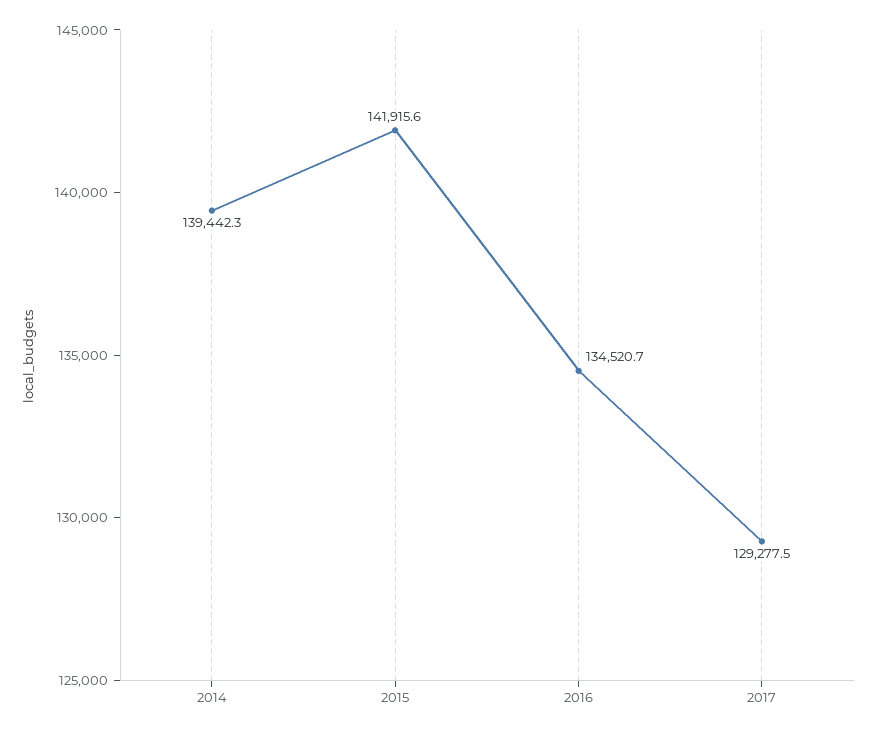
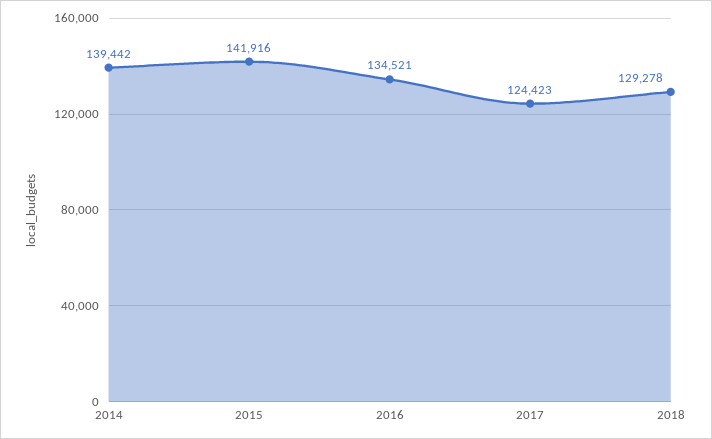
2017: 129277.5 -> 124423
2018: none -> 129278

